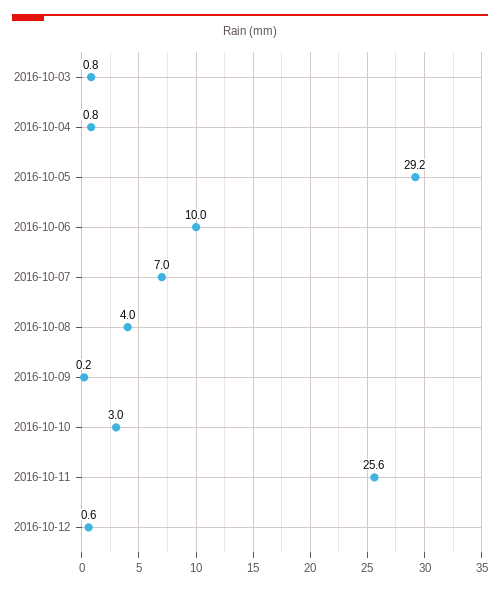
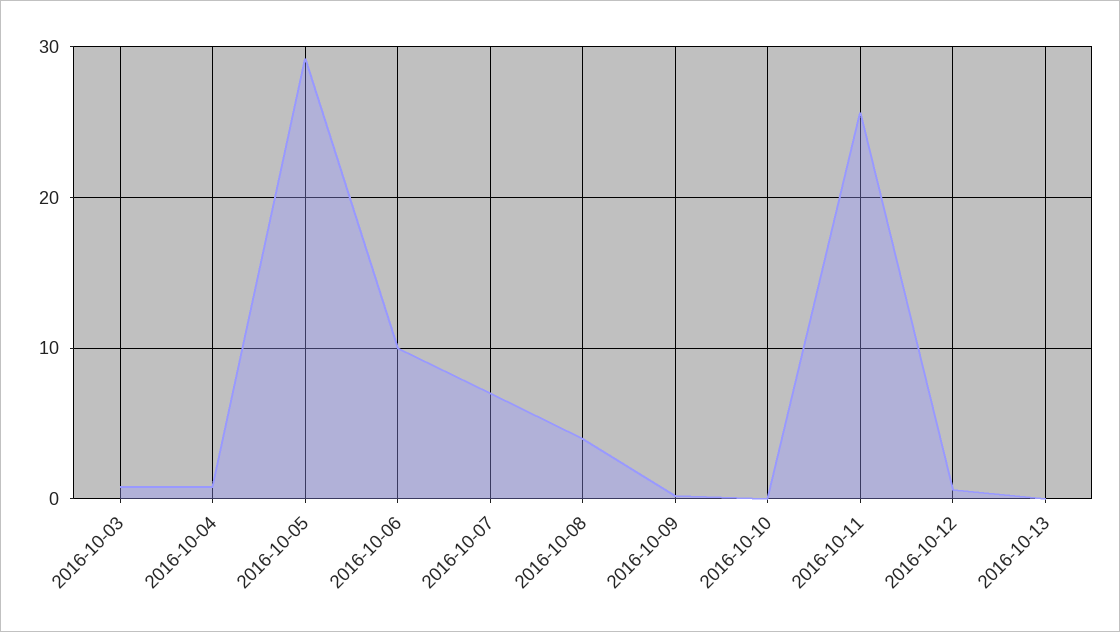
2016-10-10: 3 -> 0
2016-10-13: none -> 0

